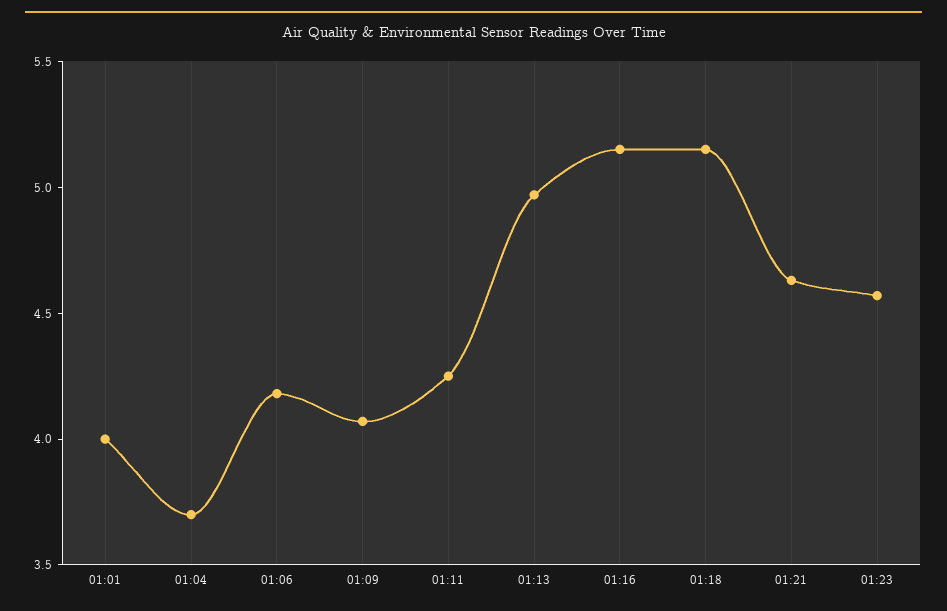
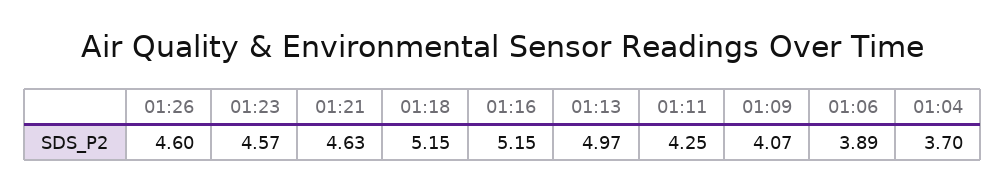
01:01: 4 -> none
01:06: 4.2 -> 3.89
01:26: none -> 4.6

